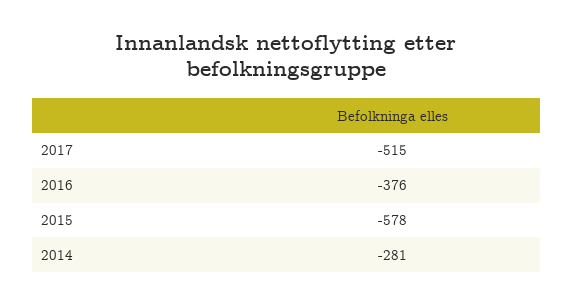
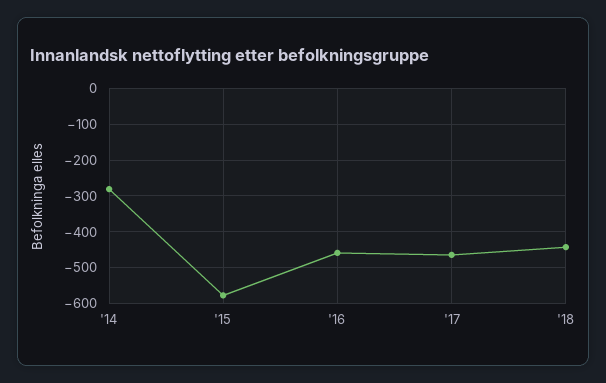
2017: -515 -> -460
2016: -376 -> -460
'18: none -> -440

